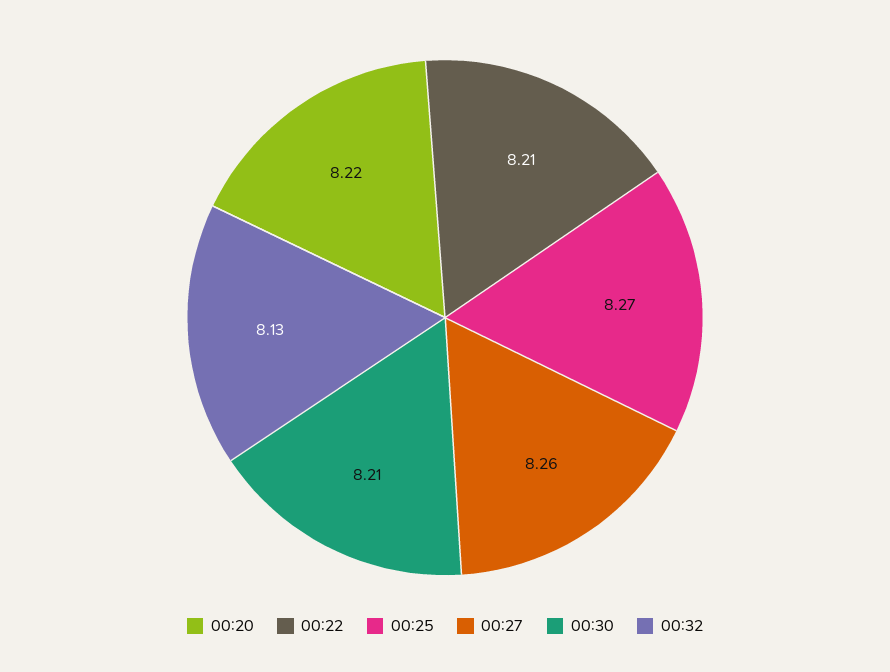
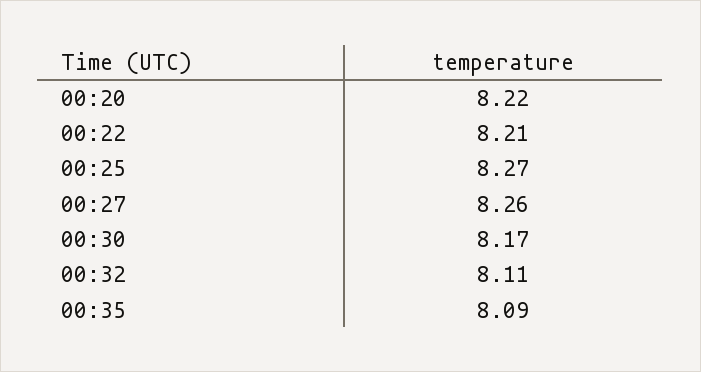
00:30: 8.21 -> 8.17
00:32: 8.13 -> 8.11
00:35: none -> 8.09

